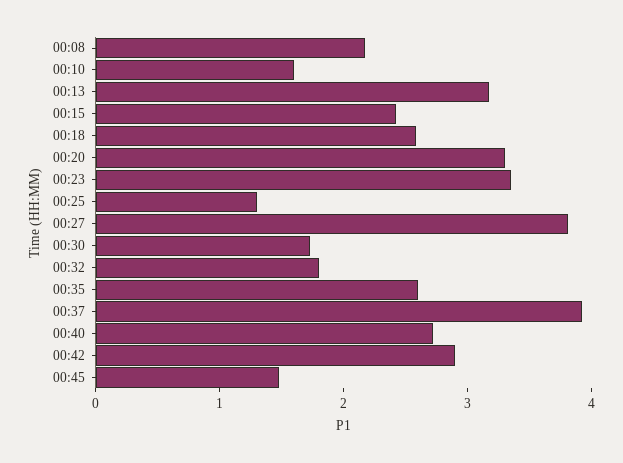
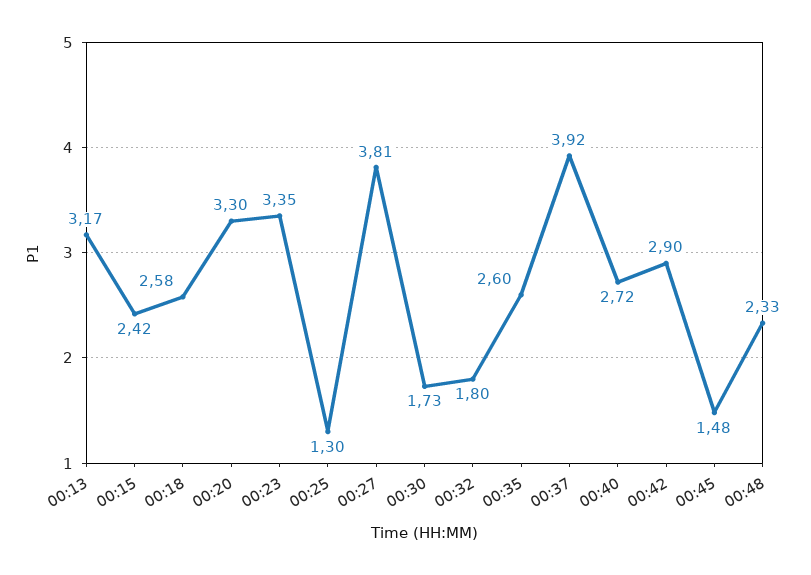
00:08: 2.2 -> none
00:10: 1.6 -> none
00:48: none -> 2.33

